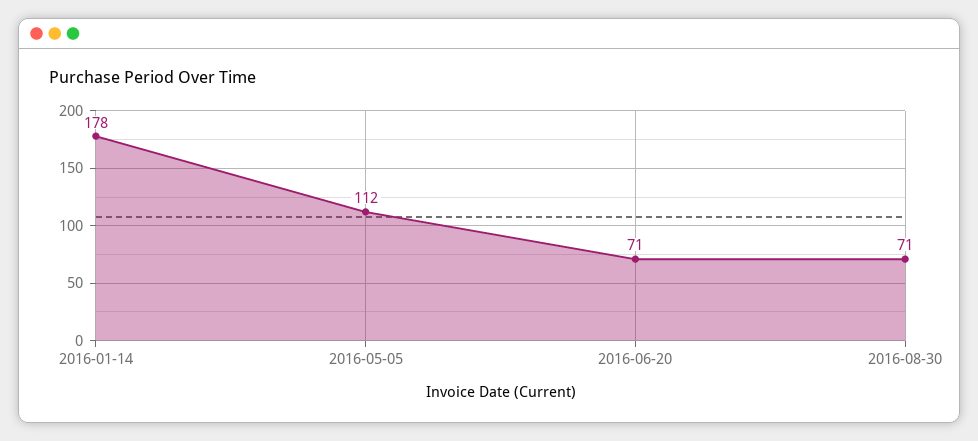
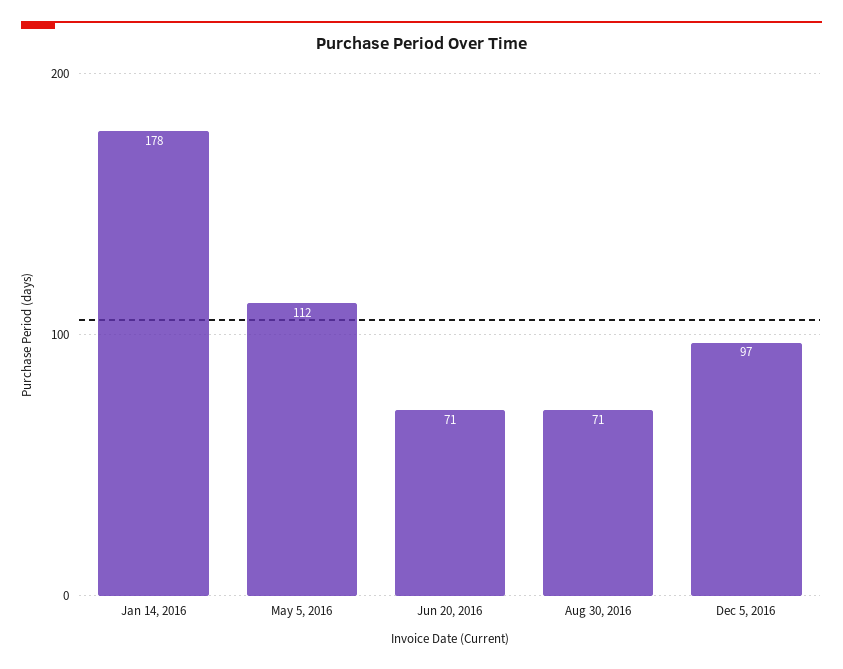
Dec 5, 2016: none -> 97

